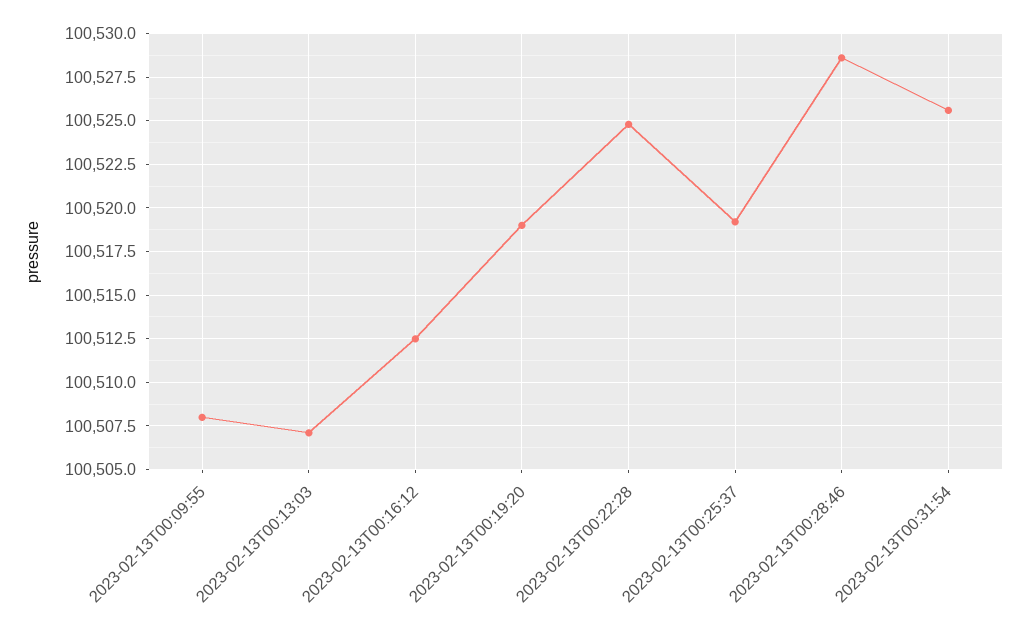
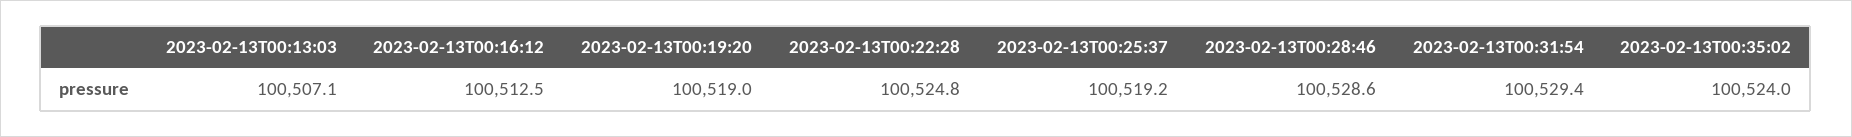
2023-02-13T00:09:55: 100508 -> none
2023-02-13T00:31:54: 100525.5 -> 100529.4
2023-02-13T00:35:02: none -> 100524

